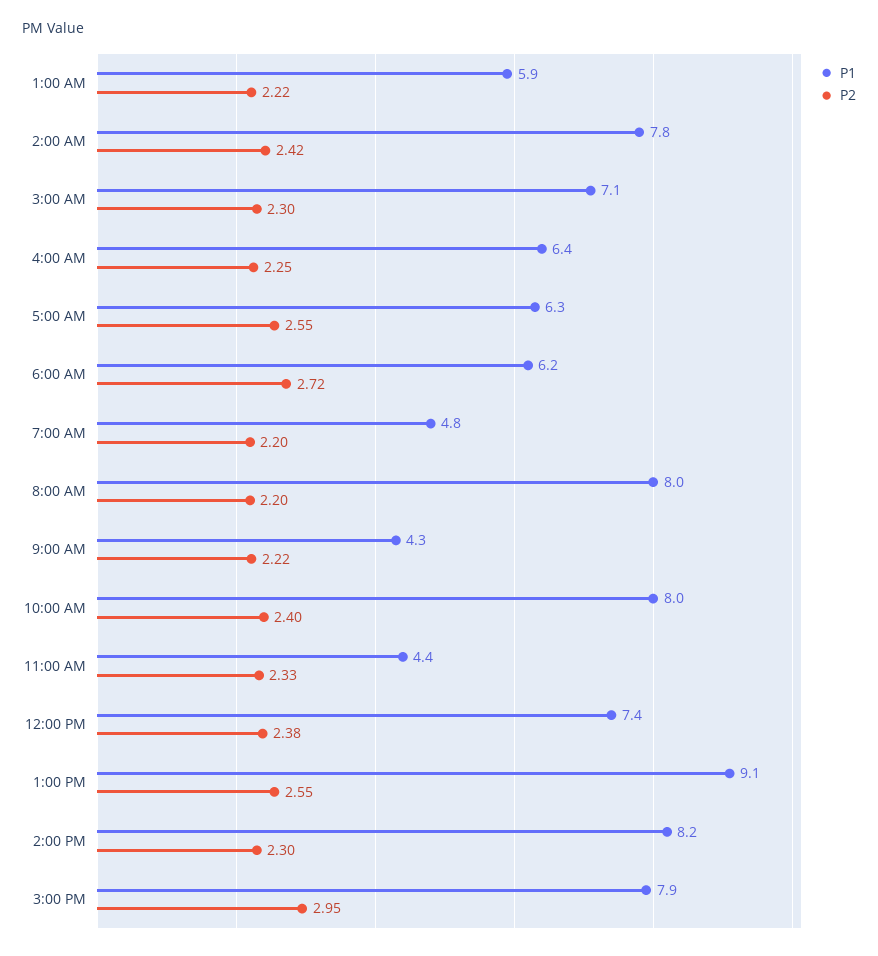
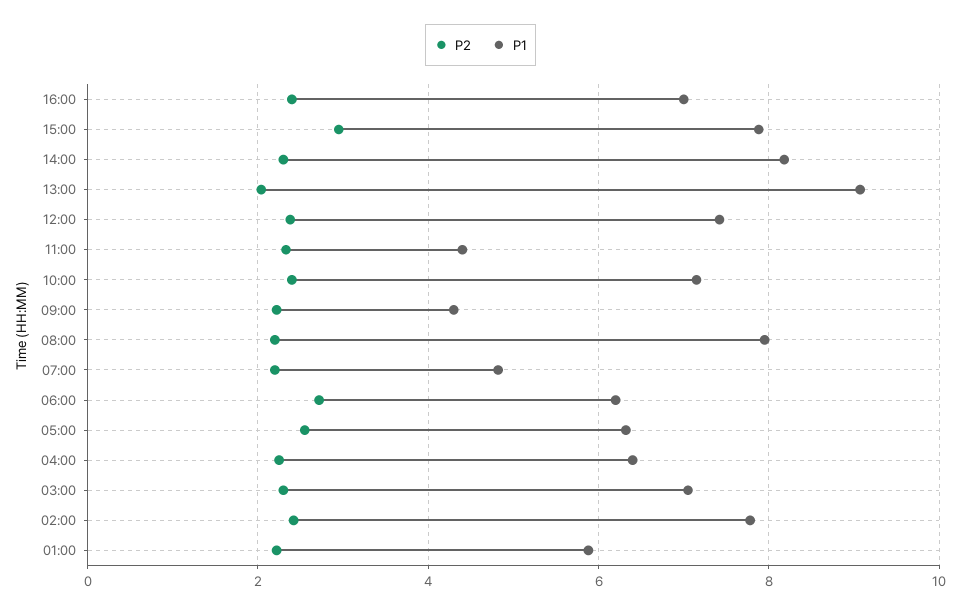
P1, 10:00 AM: 8 -> 7.2
P2, 1:00 PM: 2.55 -> 2
P2, 16:00: none -> 2.4
P1, 16:00: none -> 7

